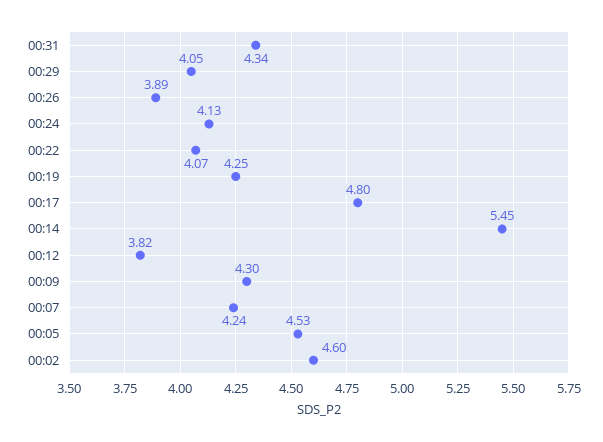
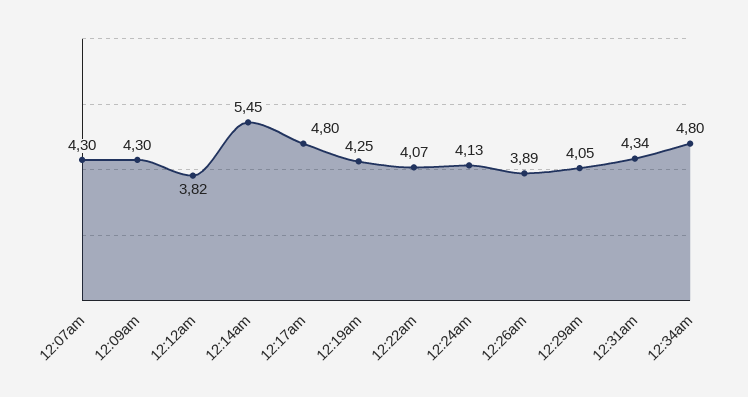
00:07: 4.24 -> 4.3
00:05: 4.53 -> none
00:02: 4.6 -> none
12:34am: none -> 4.8

